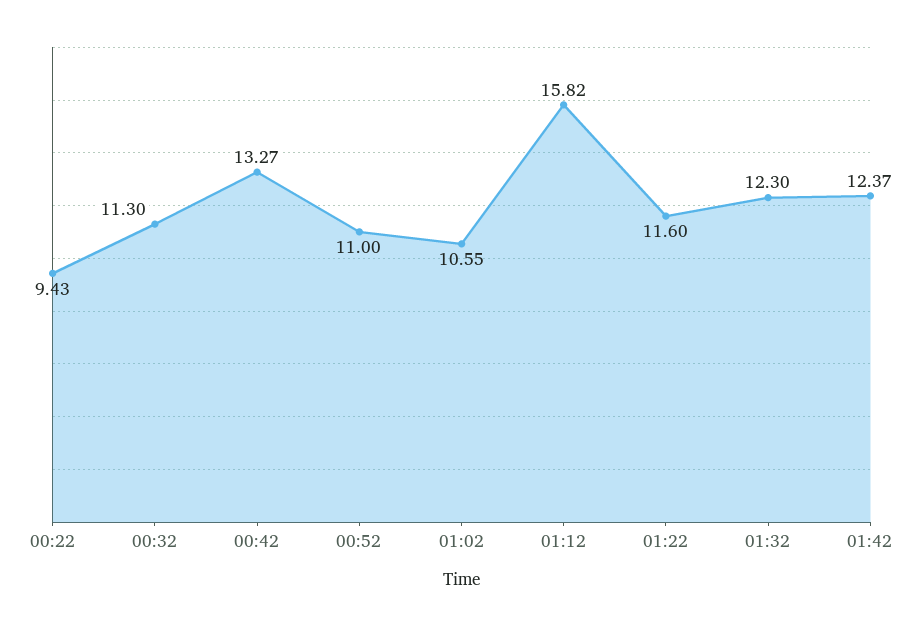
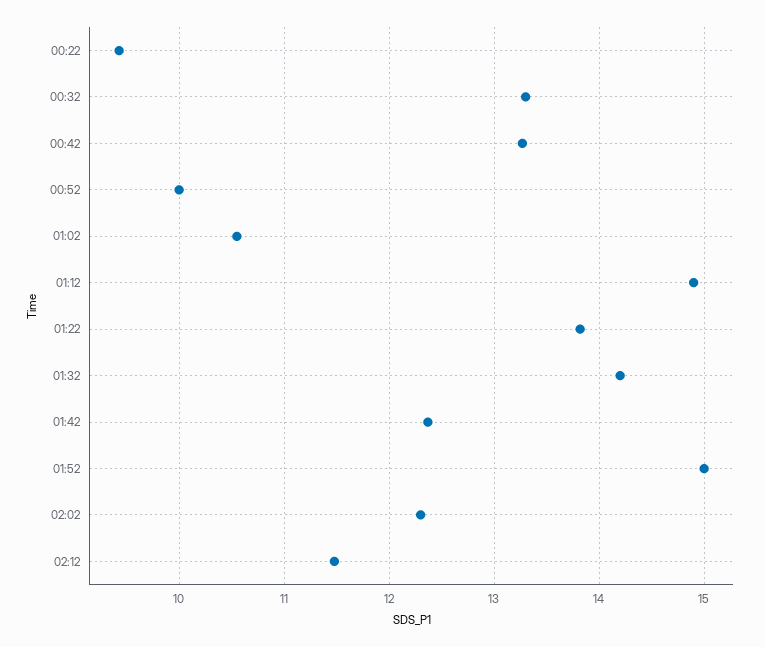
00:32: 11.3 -> 13.3
00:52: 11 -> 10
01:12: 15.82 -> 14.9
01:22: 11.6 -> 13.8
01:32: 12.3 -> 14.2
01:52: none -> 15
02:02: none -> 12.3
02:12: none -> 11.5

